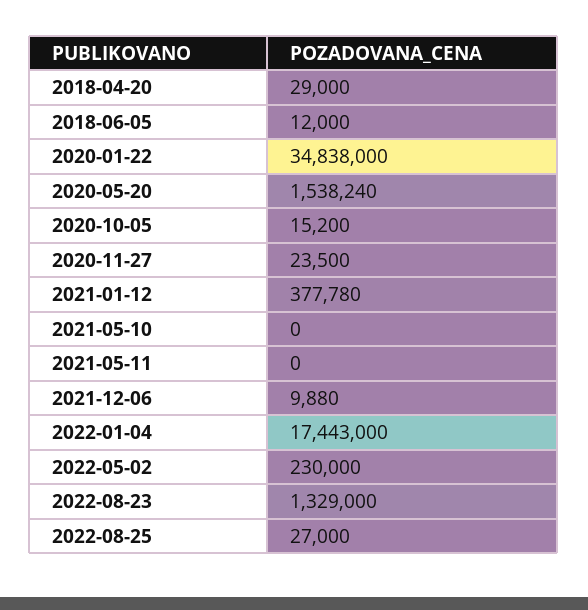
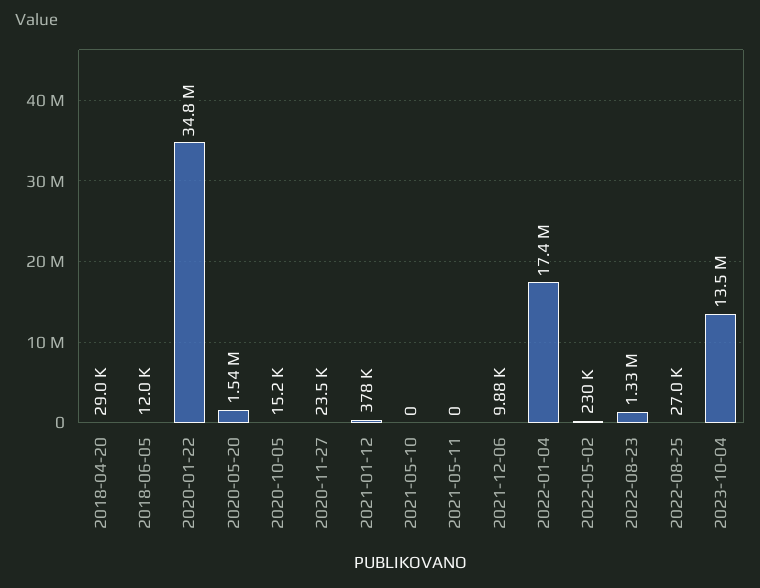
2023-10-04: none -> 13500000

